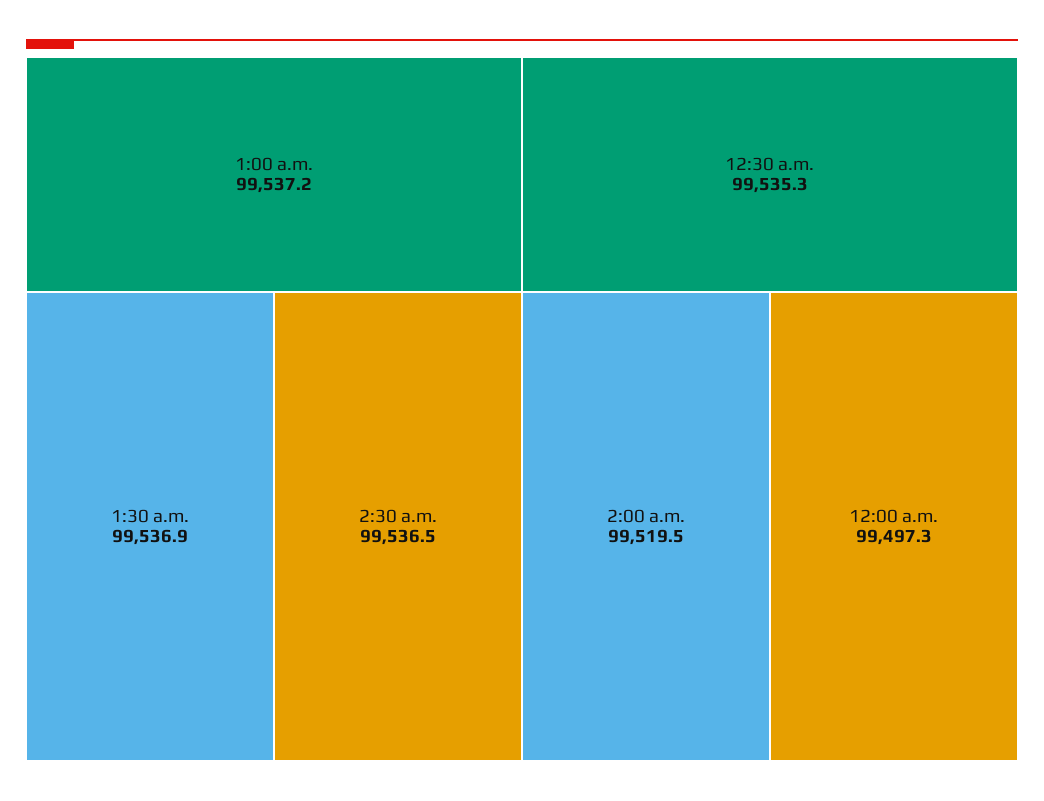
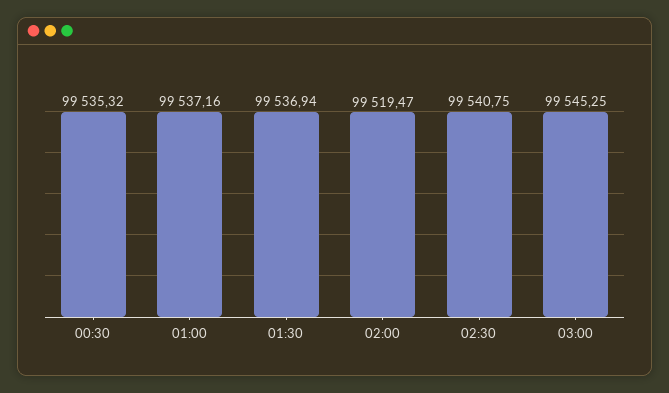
2:30 a.m.: 99536.5 -> 99540.75
12:00 a.m.: 99497.3 -> none
03:00: none -> 99545.25

